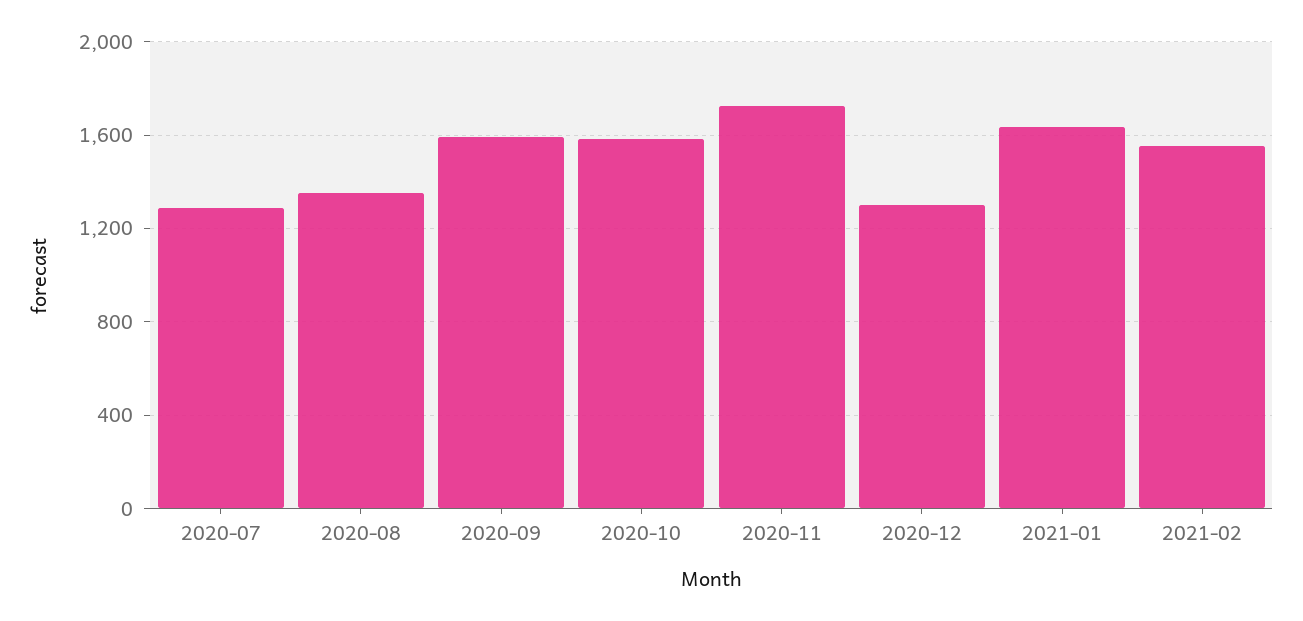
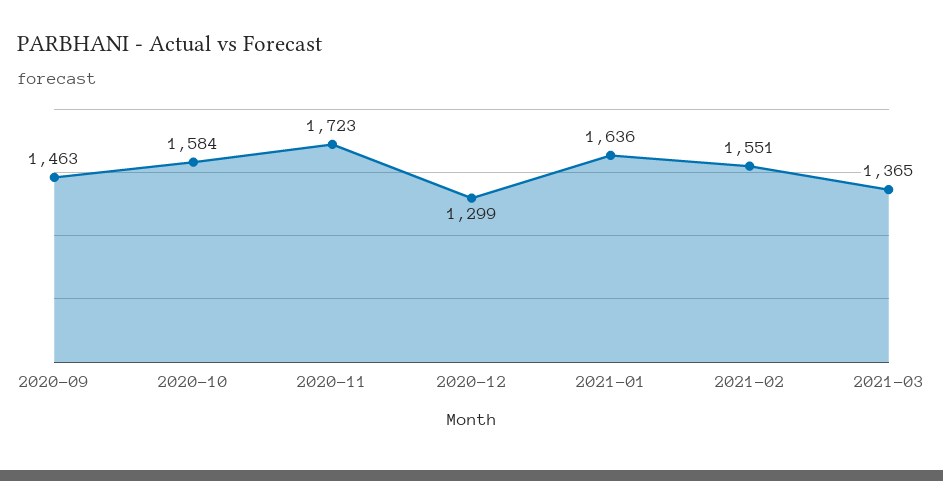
2020-07: 1300 -> none
2020-08: 1350 -> none
2020-09: 1600 -> 1463
2021-03: none -> 1365

